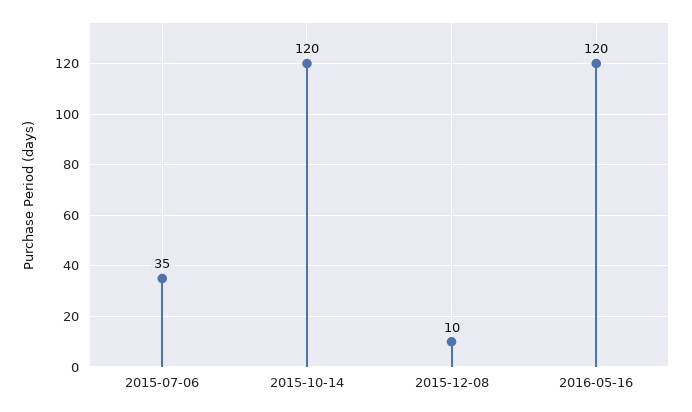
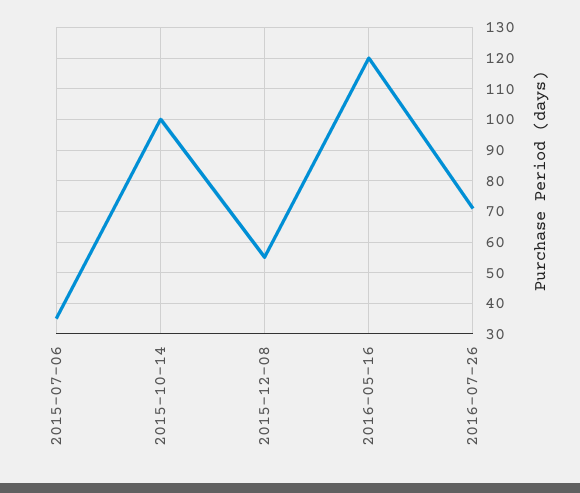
2015-10-14: 120 -> 100
2015-12-08: 10 -> 55
2016-07-26: none -> 70

